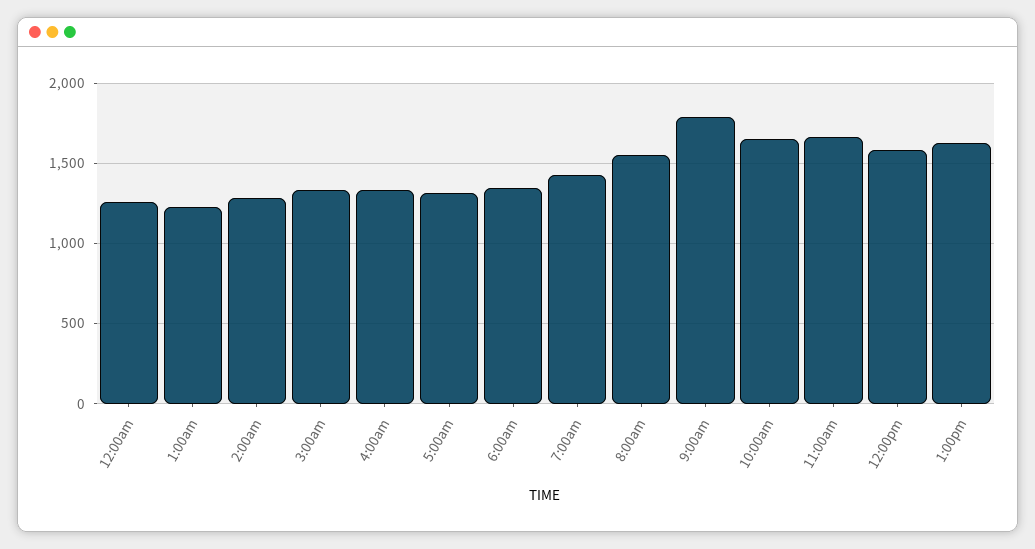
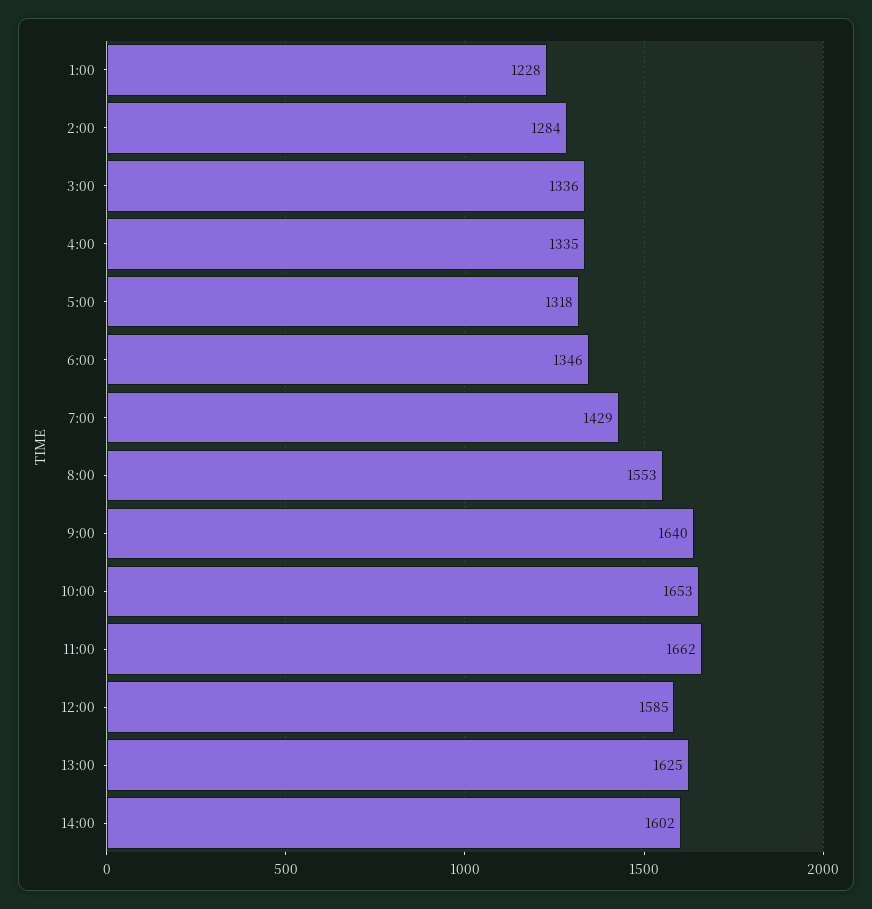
12:00am: 1250 -> none
9:00am: 1800 -> 1640
14:00: none -> 1602

